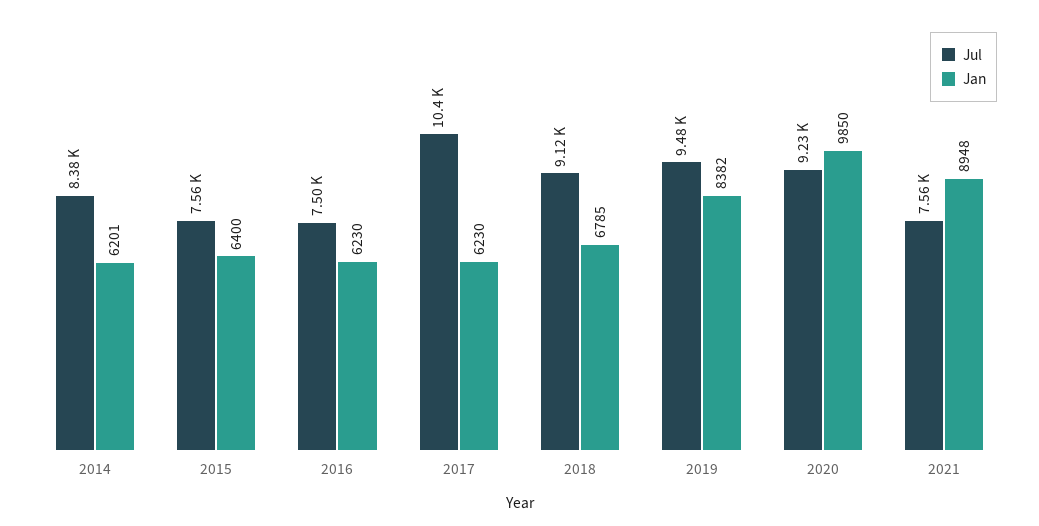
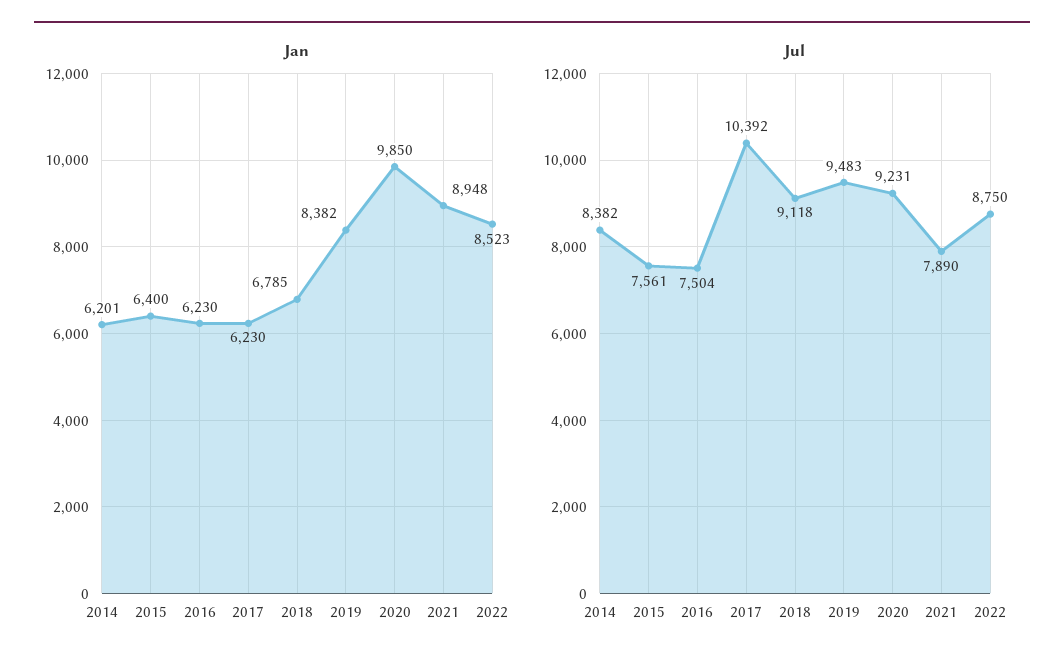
Jul, 2021: 7560 -> 7890
Jan, 2022: none -> 8523
Jul, 2022: none -> 8750

